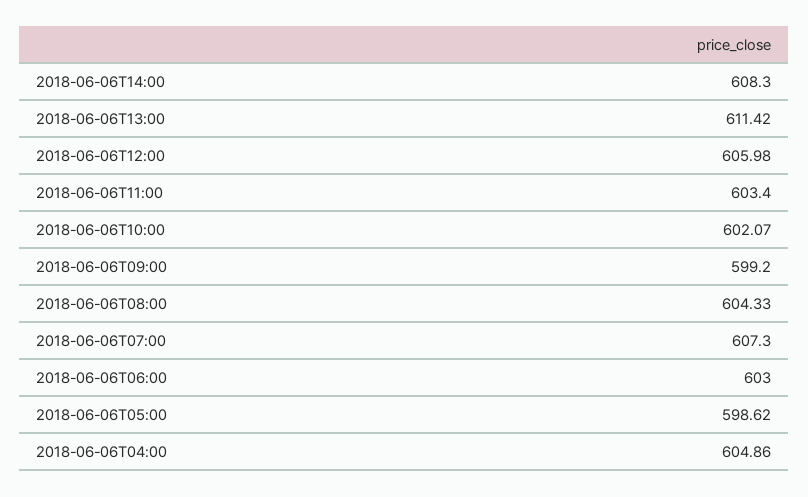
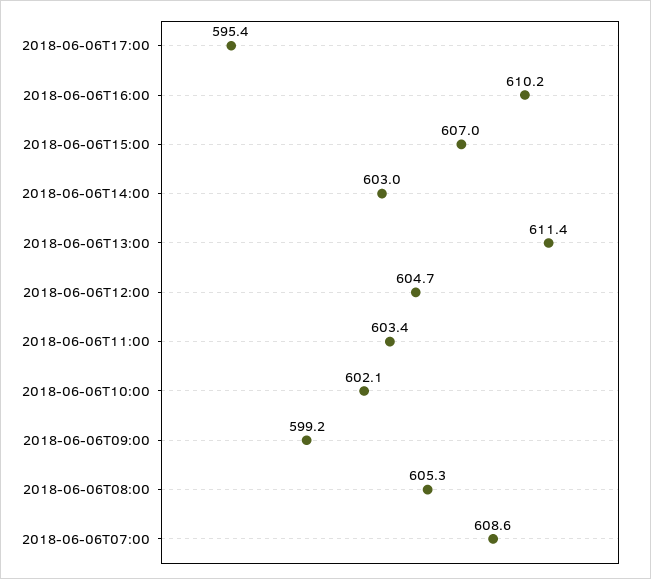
2018-06-06T14:00: 608.3 -> 603
2018-06-06T12:00: 605.98 -> 604.7
2018-06-06T08:00: 604.33 -> 605.3
2018-06-06T07:00: 607.3 -> 608.6
2018-06-06T06:00: 603 -> none
2018-06-06T05:00: 598.62 -> none
2018-06-06T04:00: 604.86 -> none
2018-06-06T17:00: none -> 595.4
2018-06-06T16:00: none -> 610.2
2018-06-06T15:00: none -> 607

